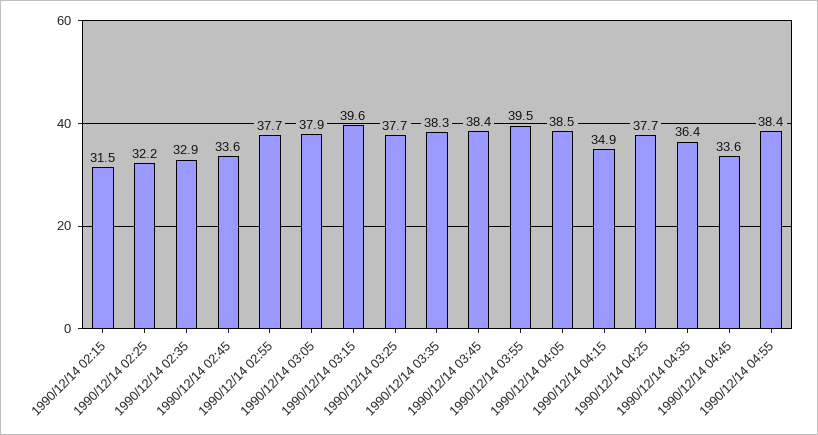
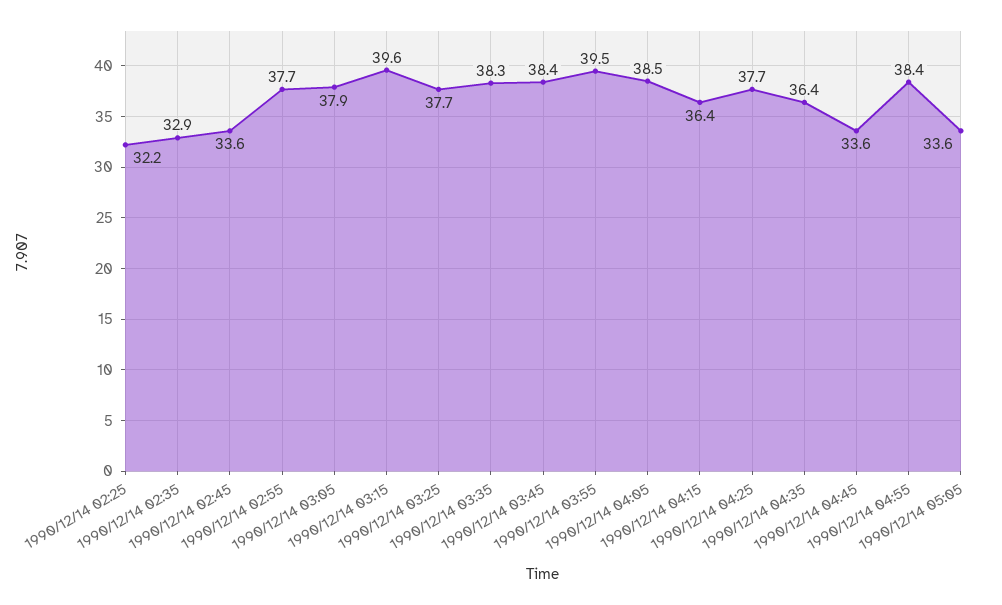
1990/12/14 02:15: 31.5 -> none
1990/12/14 04:15: 34.9 -> 36.4
1990/12/14 05:05: none -> 33.6

